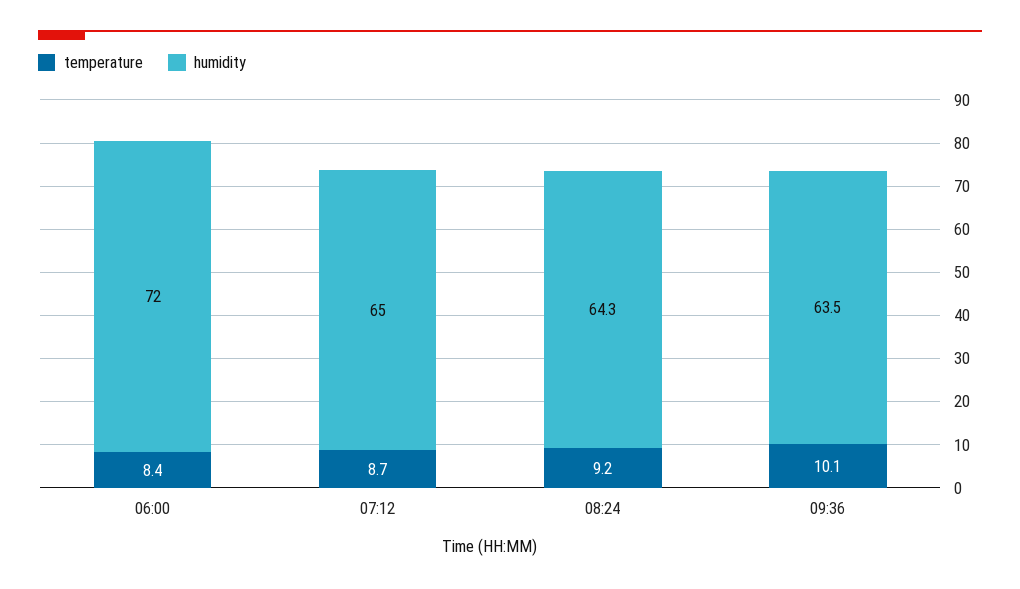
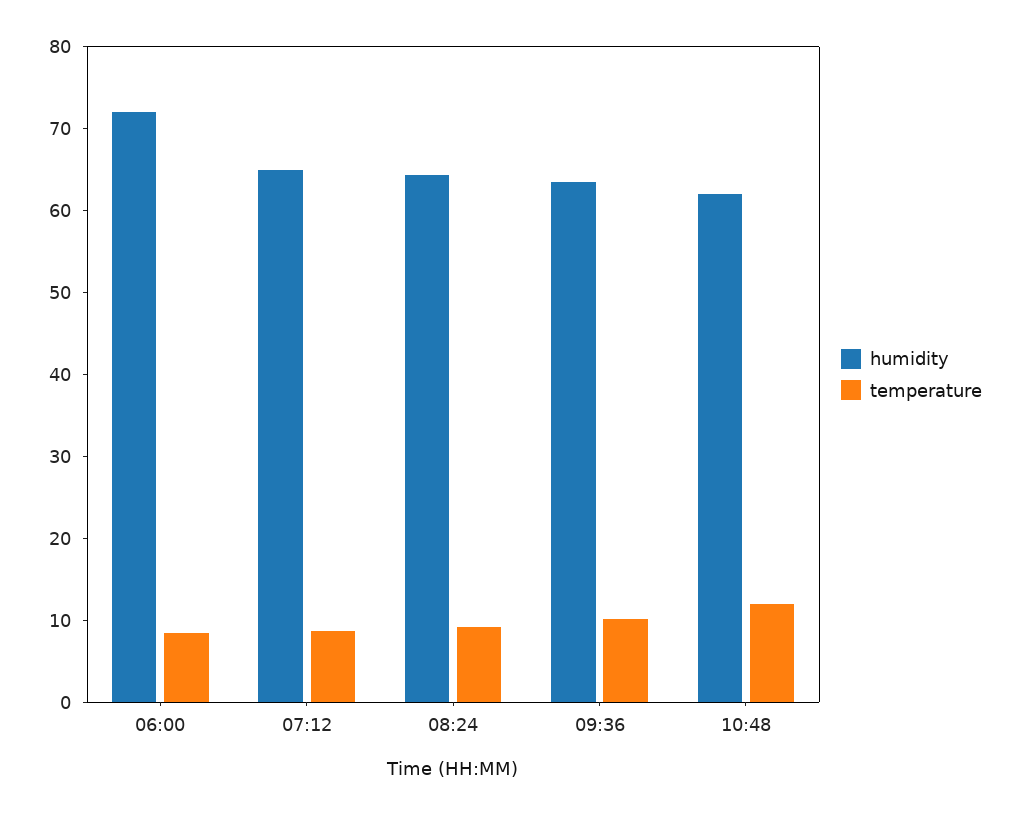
humidity, 10:48: none -> 62
temperature, 10:48: none -> 12

